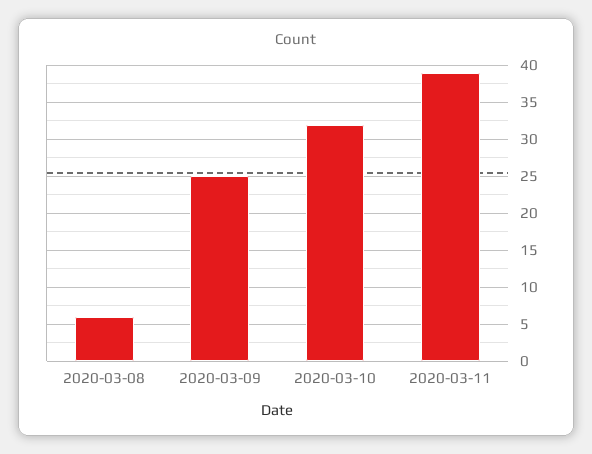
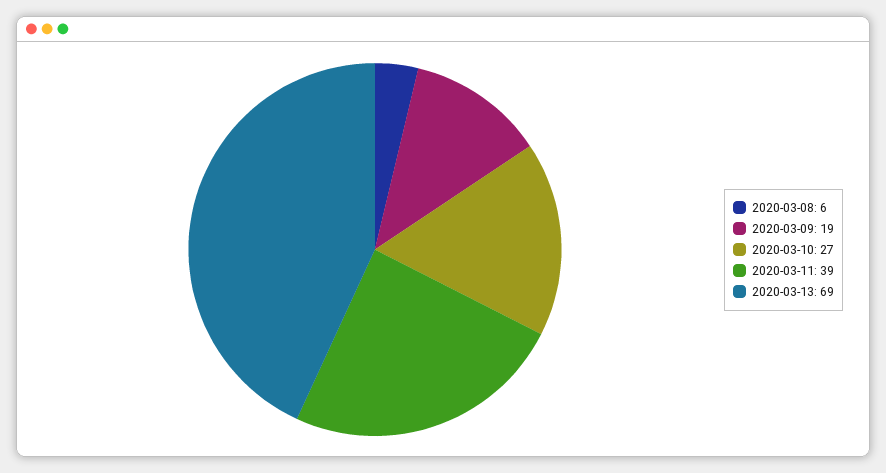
2020-03-09: 25 -> 19
2020-03-10: 32 -> 27
2020-03-13: none -> 69

